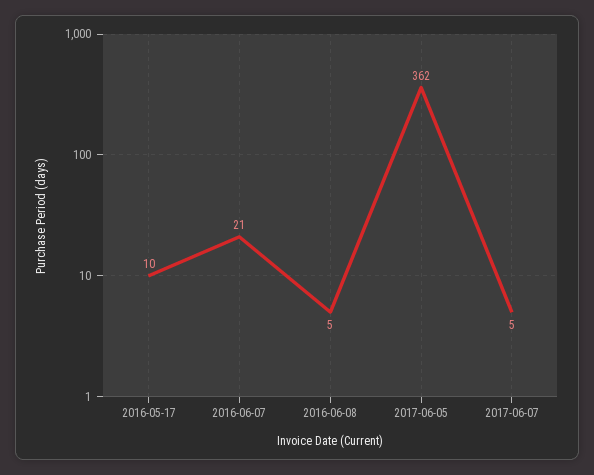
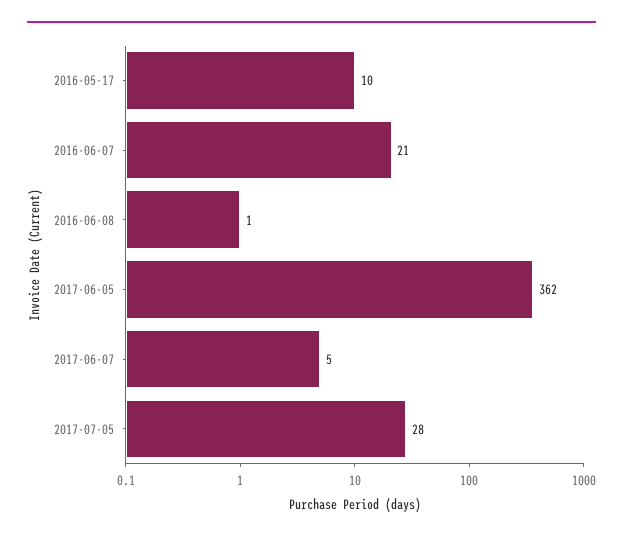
2016-06-08: 5 -> 1
2017-07-05: none -> 28

